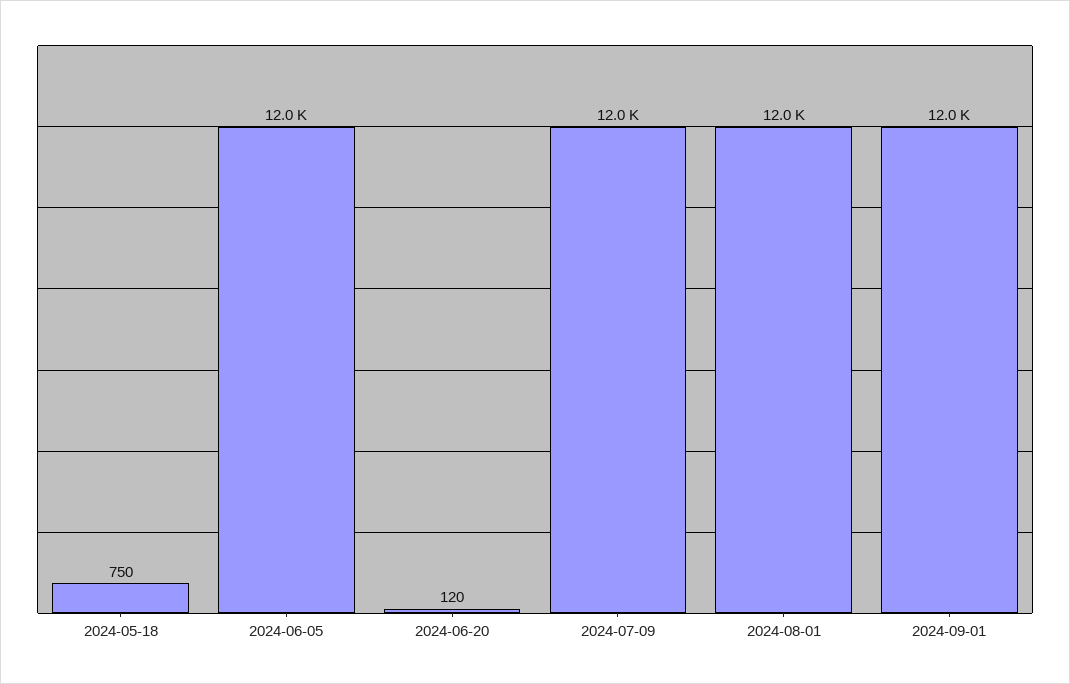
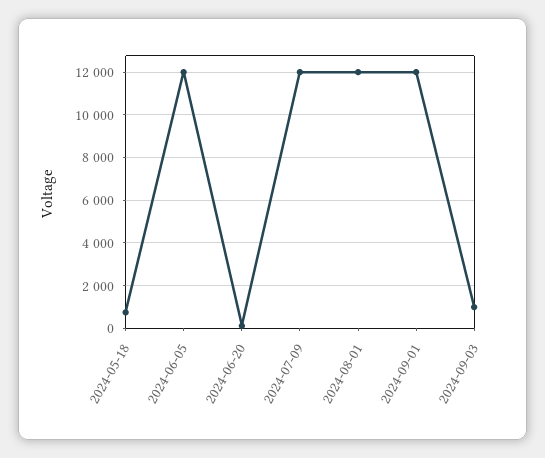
2024-09-03: none -> 1000

